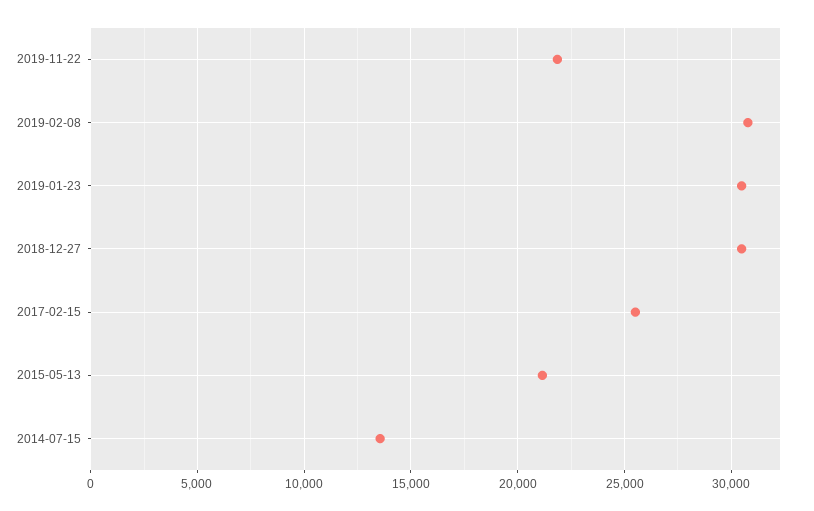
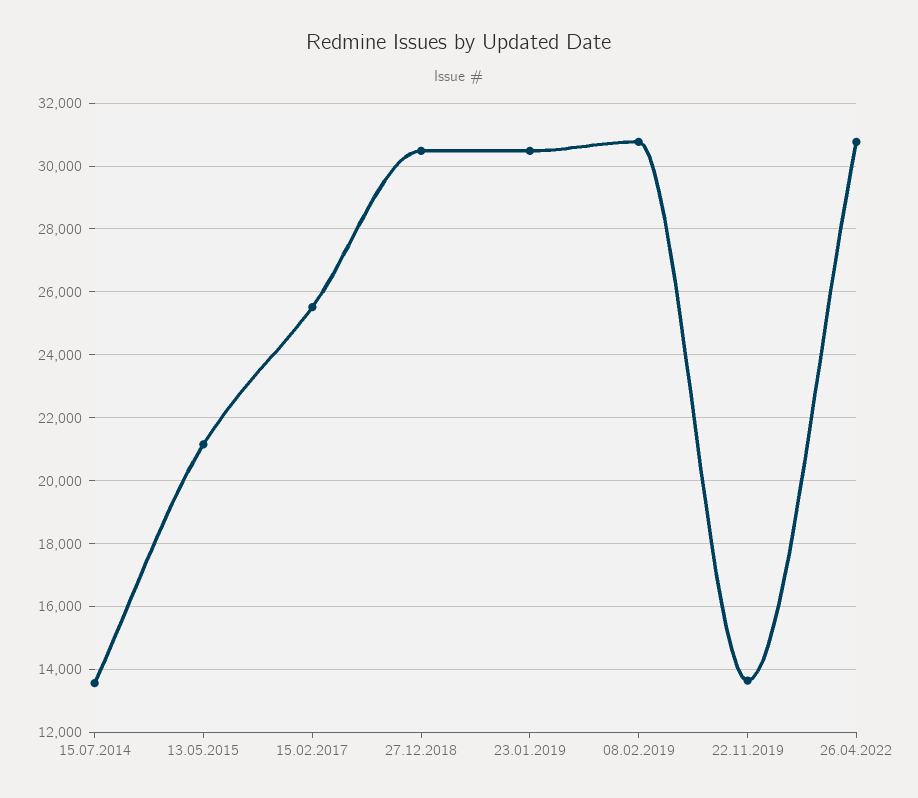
2019-11-22: 22000 -> 13600
26.04.2022: none -> 30800

